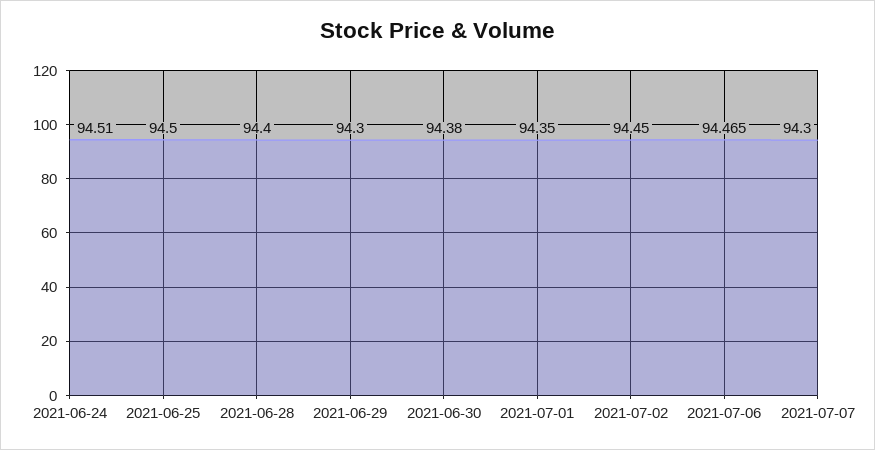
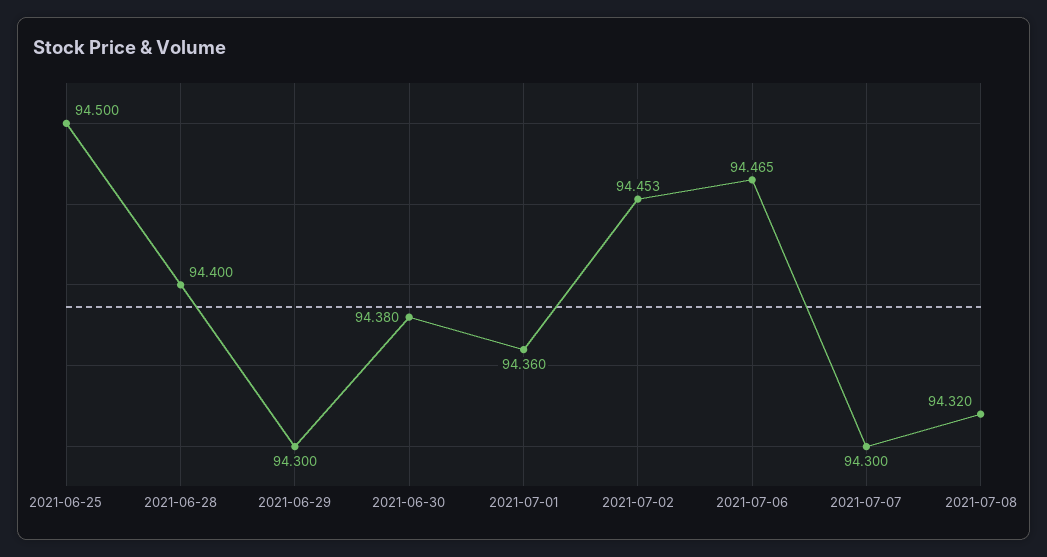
2021-06-24: 94.51 -> none
2021-07-01: 94.35 -> 94.36
2021-07-02: 94.45 -> 94.453
2021-07-08: none -> 94.32

